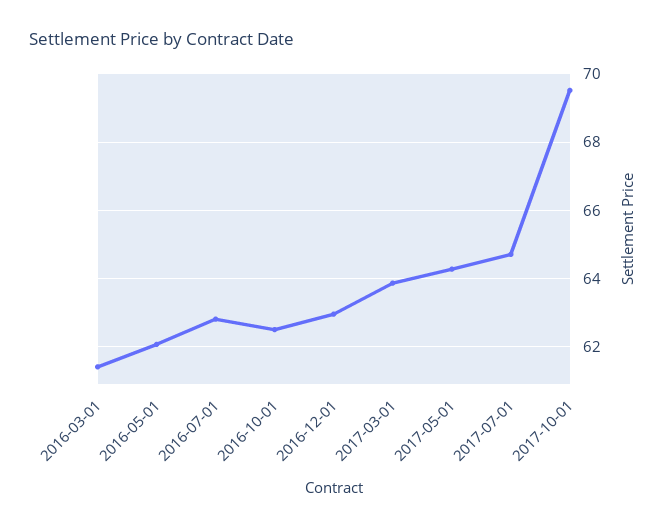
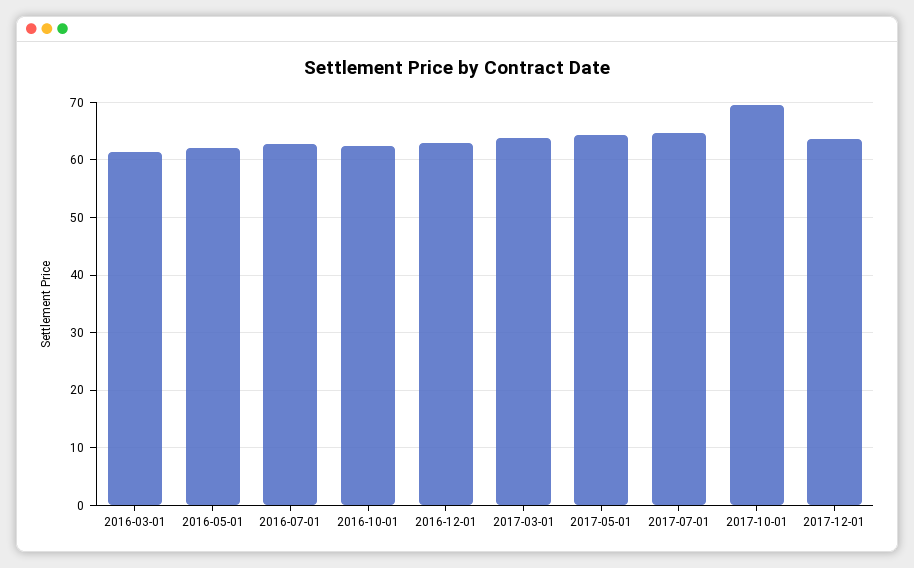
2017-12-01: none -> 64

